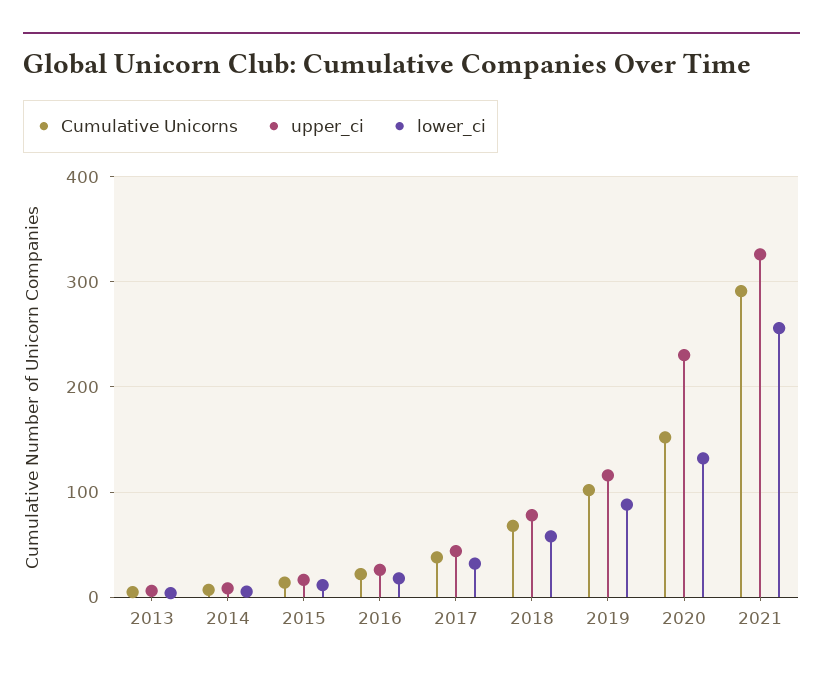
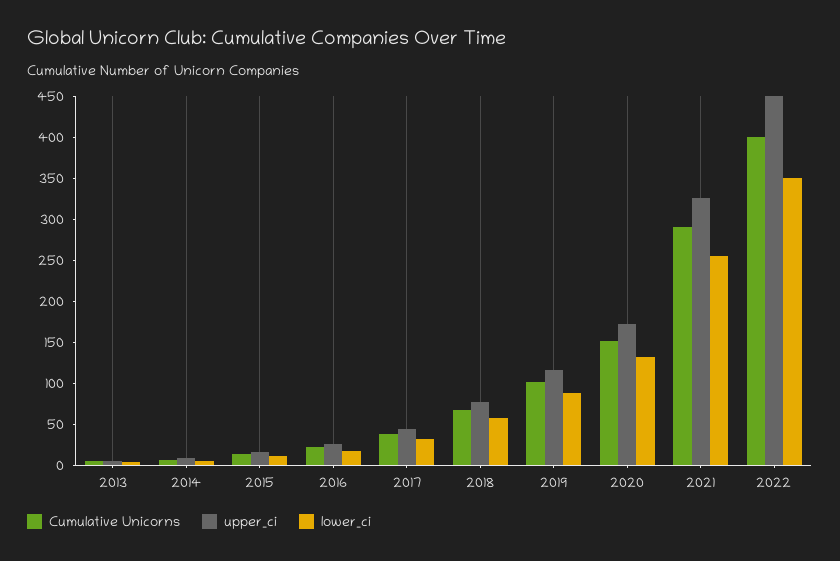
upper_ci, 2020: 230 -> 170
Cumulative Unicorns, 2022: none -> 400
upper_ci, 2022: none -> 450
lower_ci, 2022: none -> 350

